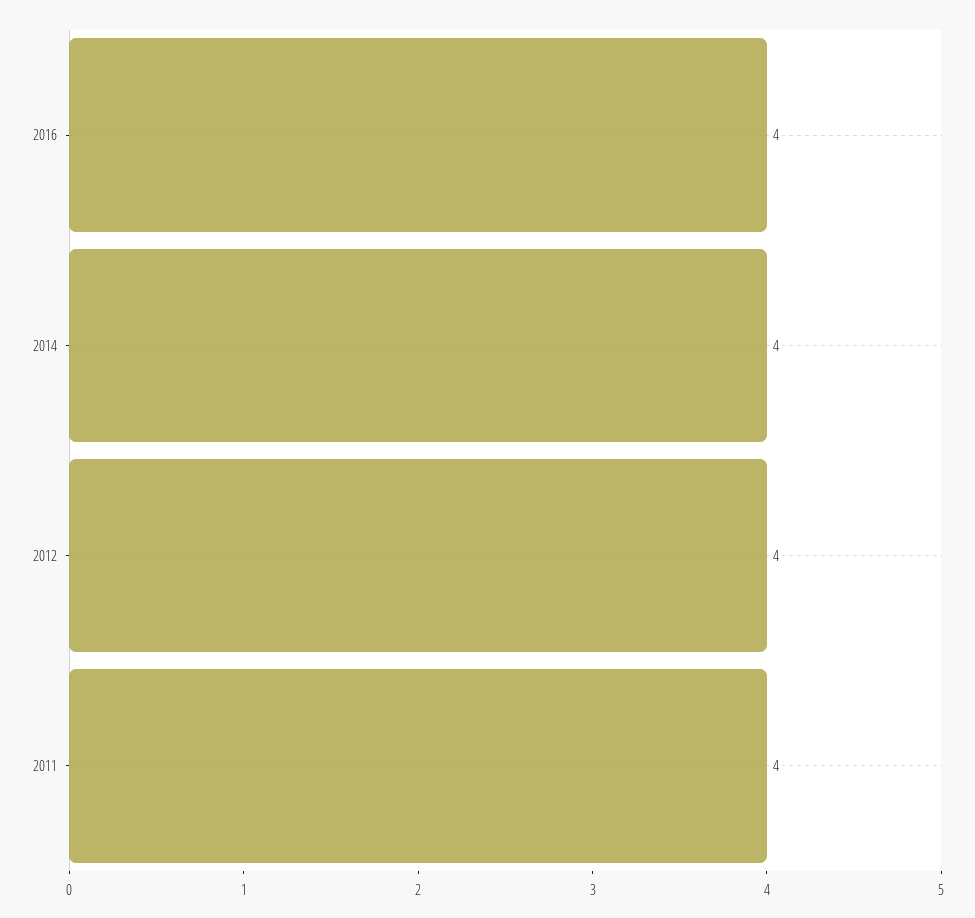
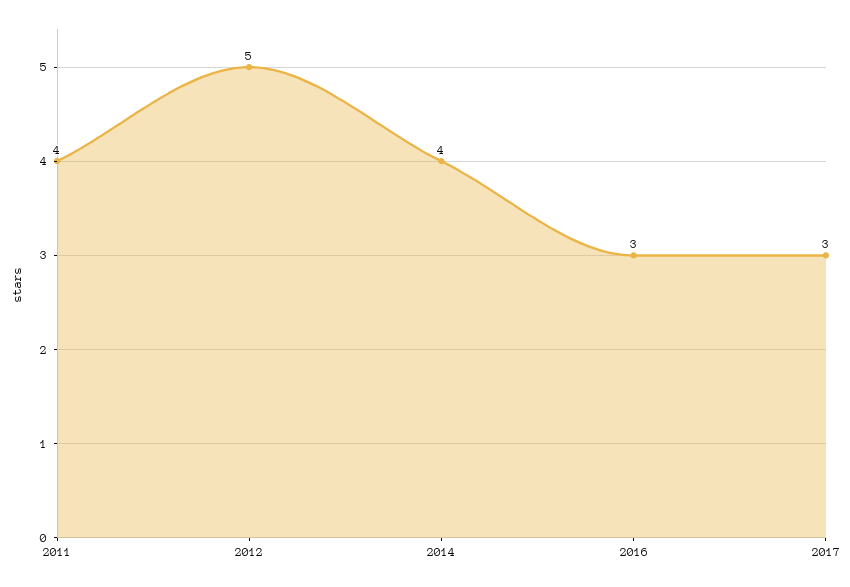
2016: 4 -> 3
2012: 4 -> 5
2017: none -> 3

